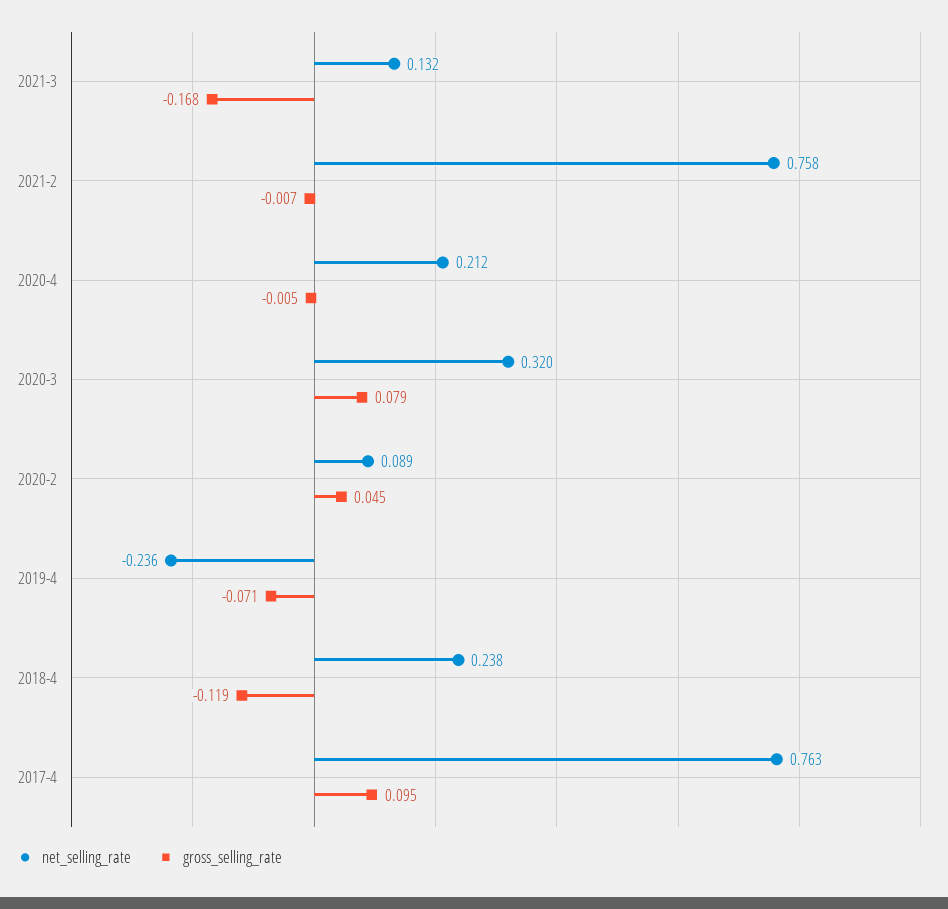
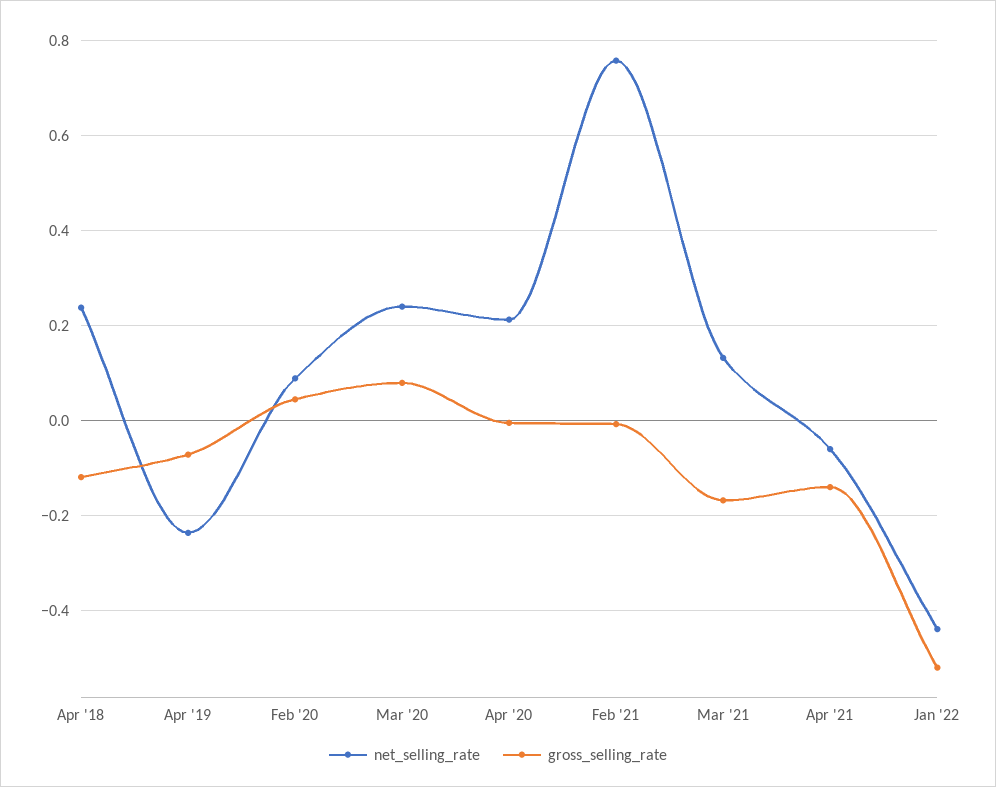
net_selling_rate, 2020-3: 0.32 -> 0.24
net_selling_rate, 2017-4: 0.763 -> none
gross_selling_rate, 2017-4: 0.095 -> none
net_selling_rate, Apr '21: none -> -0.06
gross_selling_rate, Apr '21: none -> -0.14
net_selling_rate, Jan '22: none -> -0.44
gross_selling_rate, Jan '22: none -> -0.52

